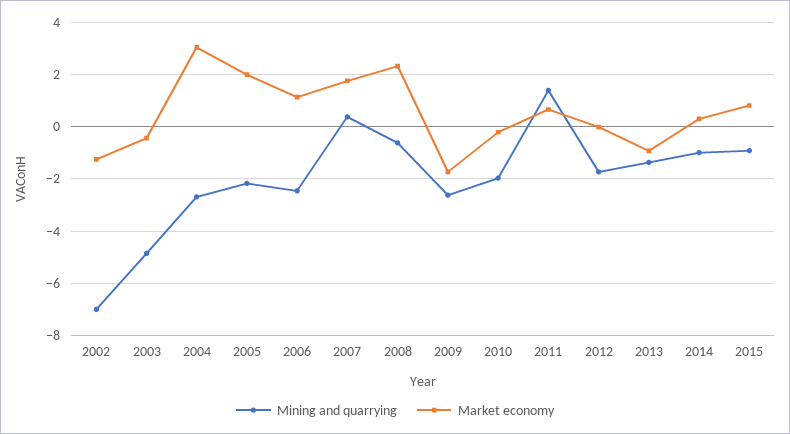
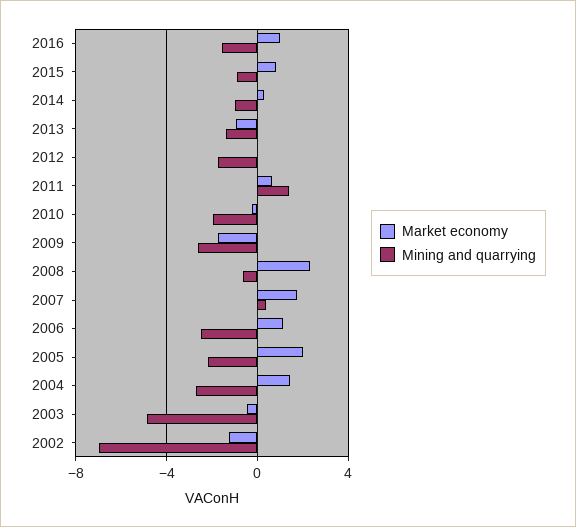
Market economy, 2004: 3 -> 1.5
Market economy, 2016: none -> 1
Mining and quarrying, 2016: none -> -1.5

